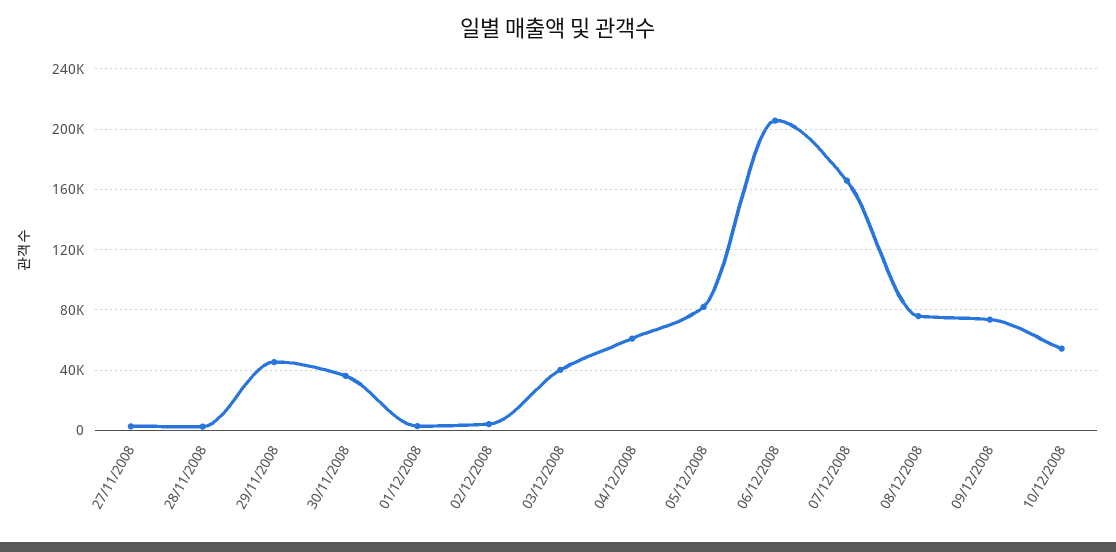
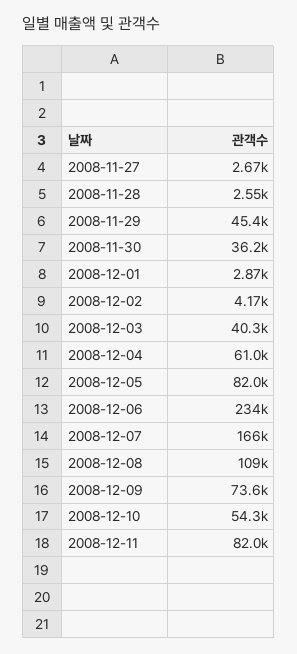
06/12/2008: 205000 -> 234000
08/12/2008: 75000 -> 109000
2008-12-11: none -> 82000

